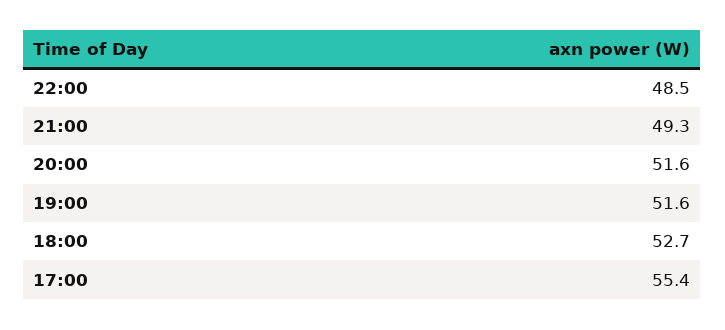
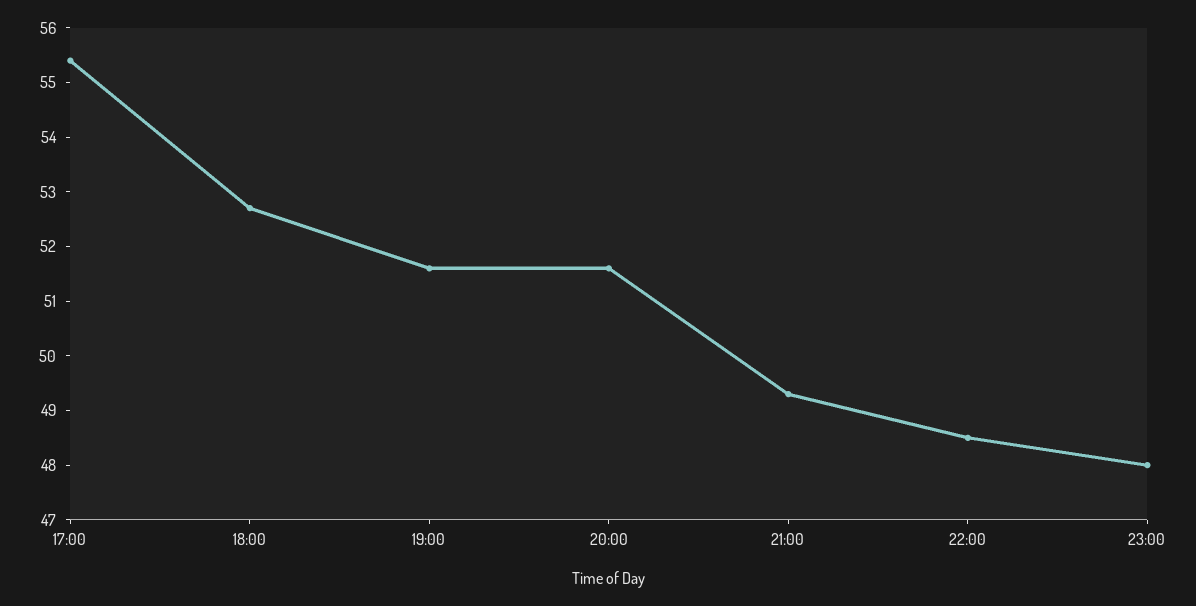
23:00: none -> 48

